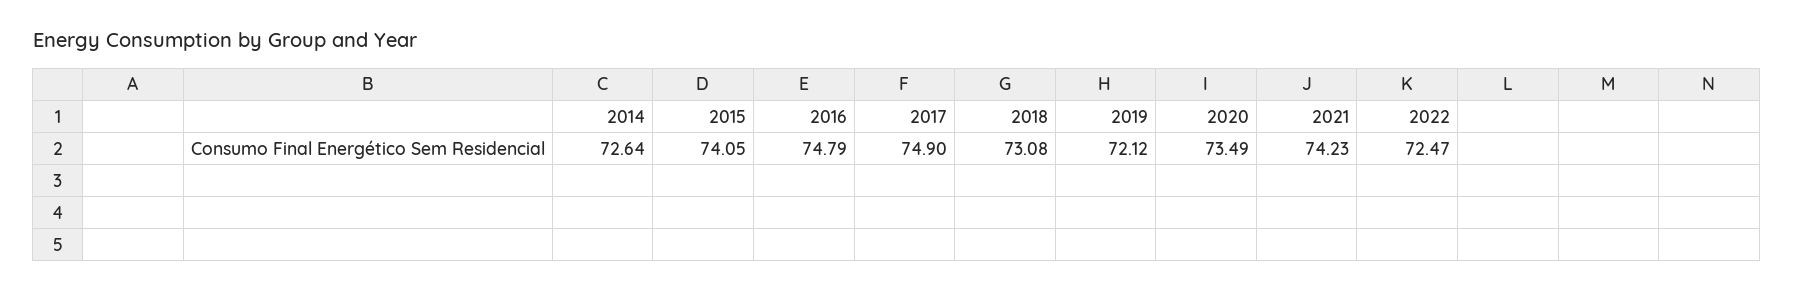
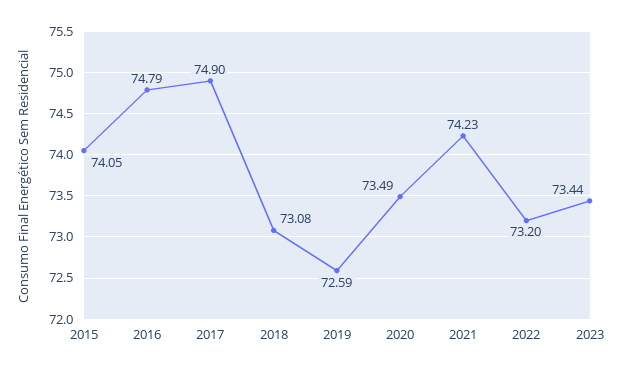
2014: 72.64 -> none
2019: 72.12 -> 72.59
2022: 72.47 -> 73.2
2023: none -> 73.44

